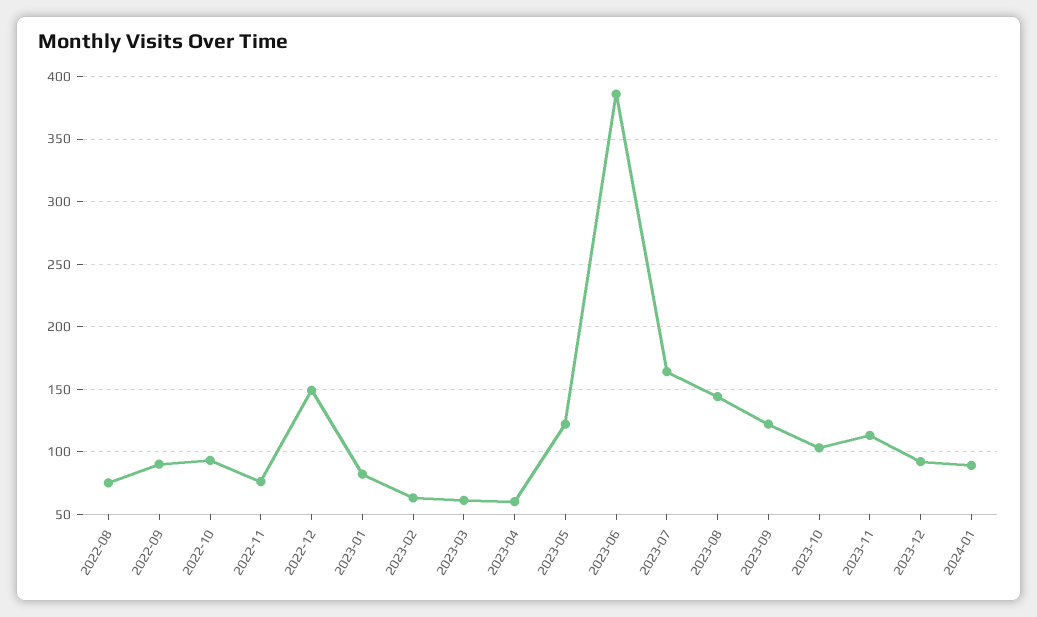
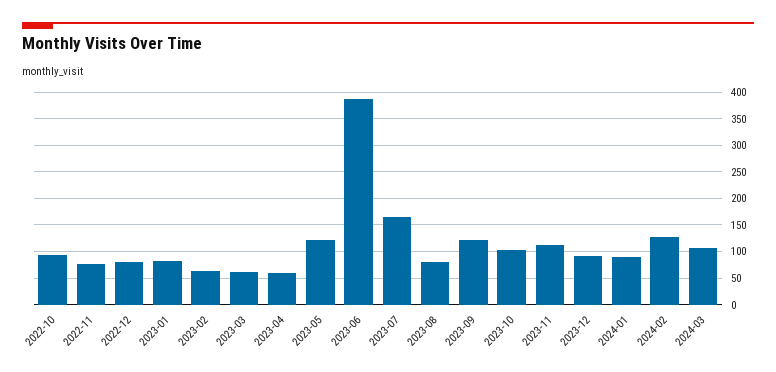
2022-08: 75 -> none
2022-09: 90 -> none
2022-12: 150 -> 75
2023-08: 145 -> 75
2024-02: none -> 125
2024-03: none -> 100

